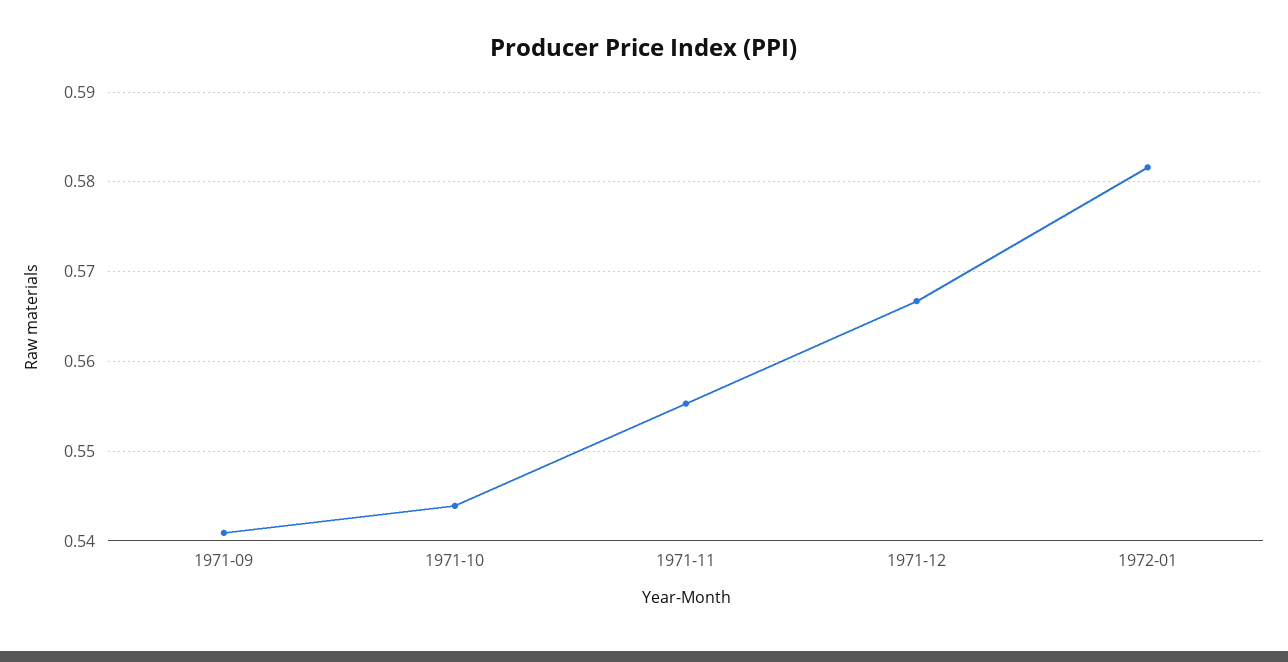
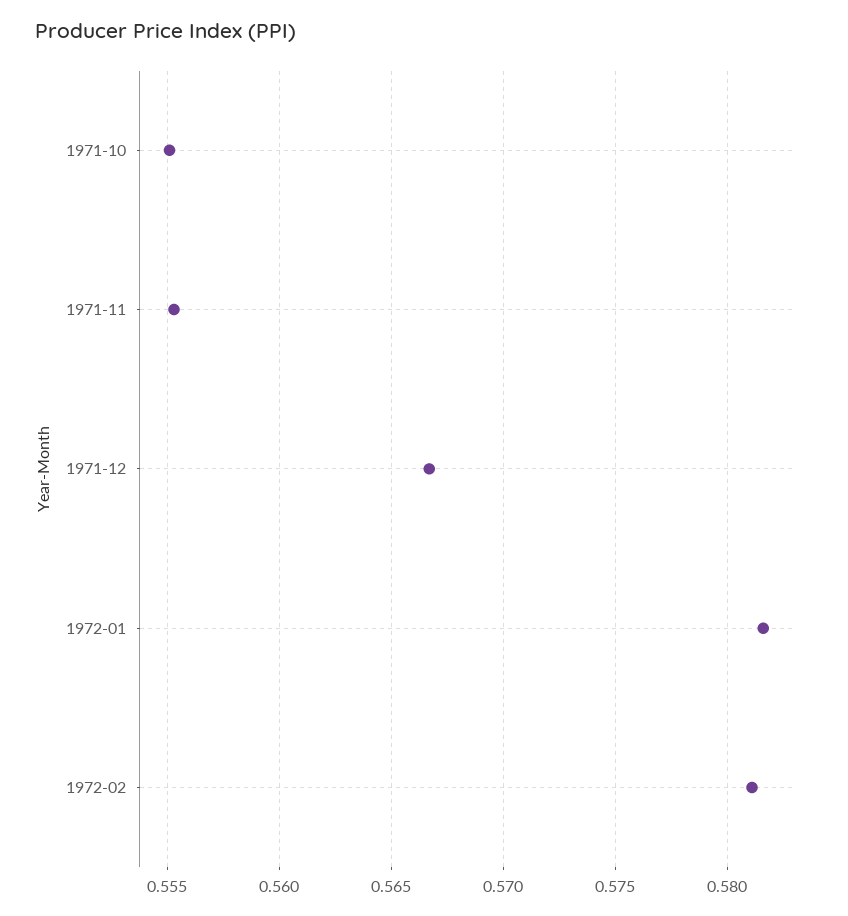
1971-09: 0.541 -> none
1971-10: 0.544 -> 0.555
1972-02: none -> 0.581

